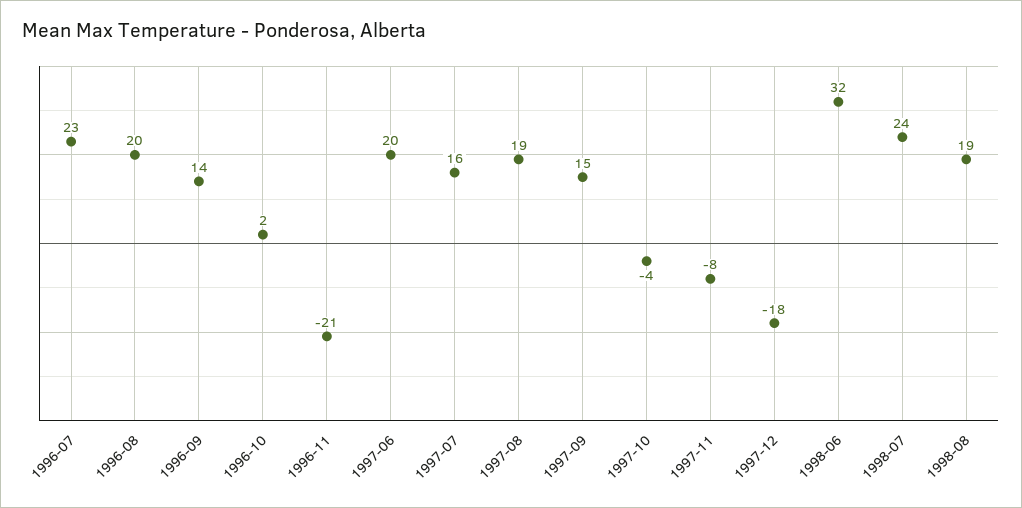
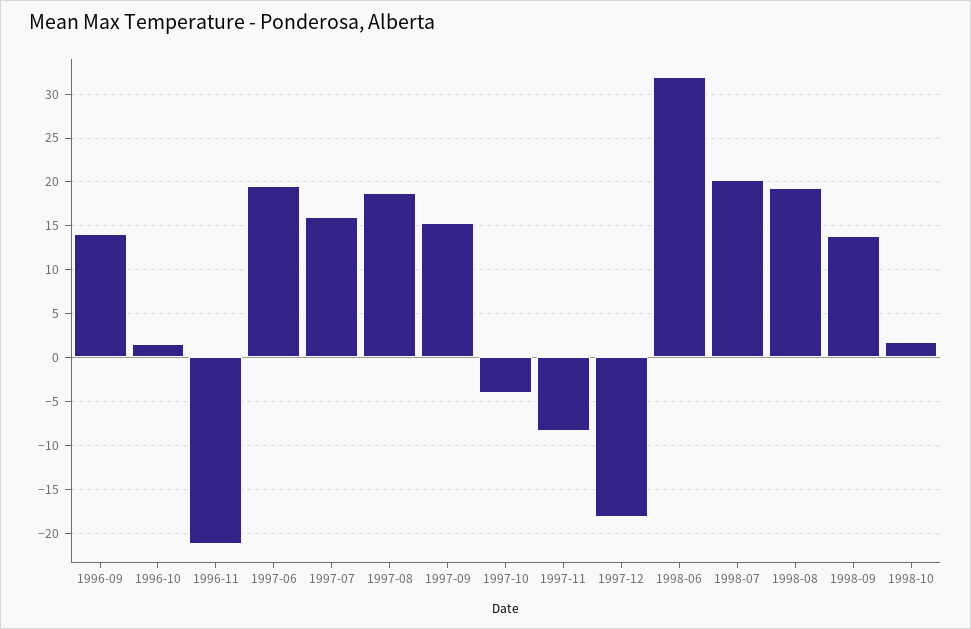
1996-07: 23 -> none
1996-08: 20 -> none
1998-07: 24 -> 20
1998-09: none -> 14
1998-10: none -> 2

